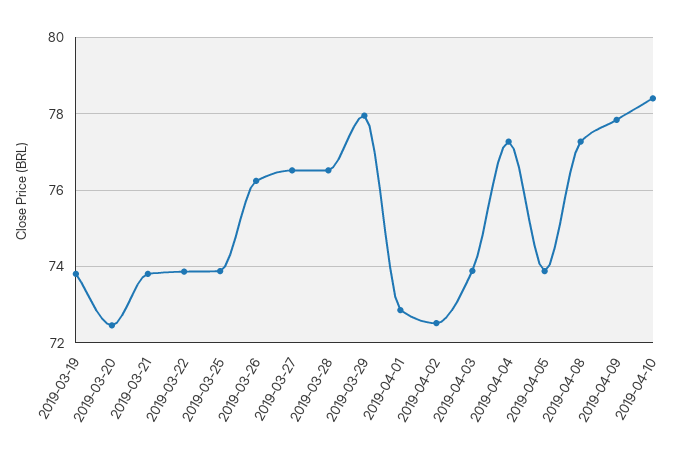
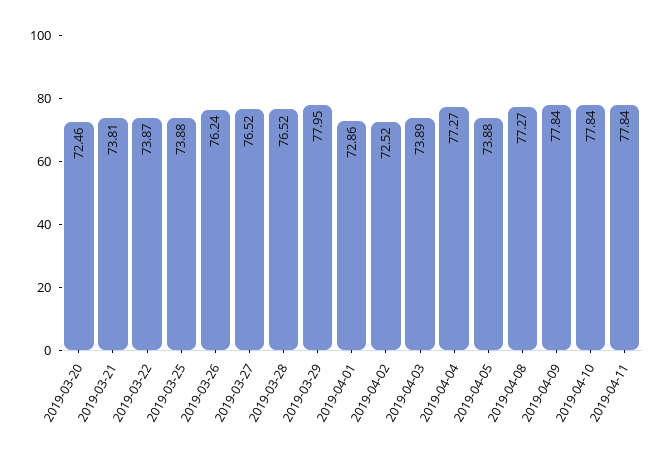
2019-03-19: 73.8 -> none
2019-04-10: 78.4 -> 77.84
2019-04-11: none -> 77.84

